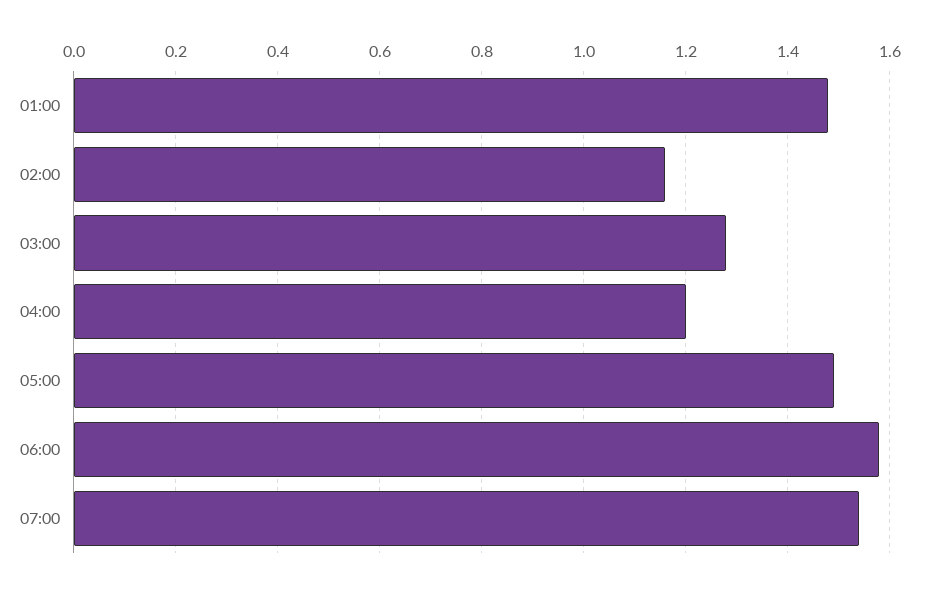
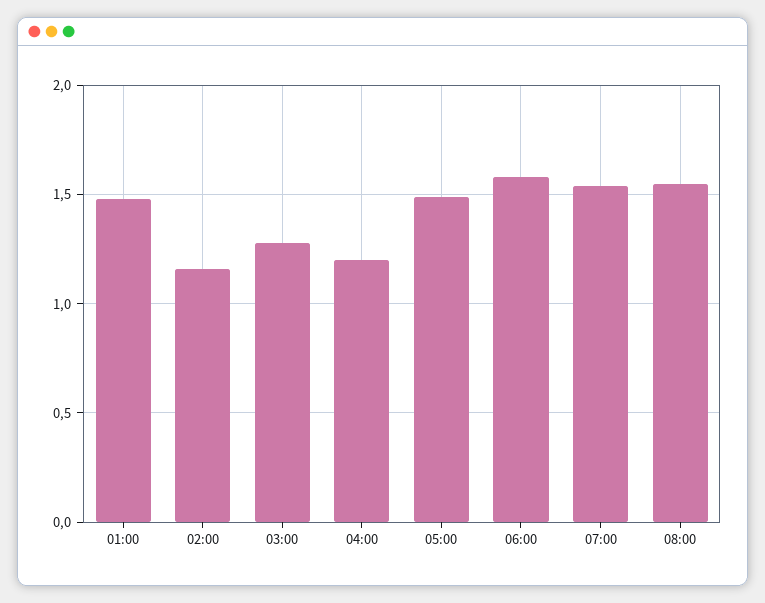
08:00: none -> 1.55

